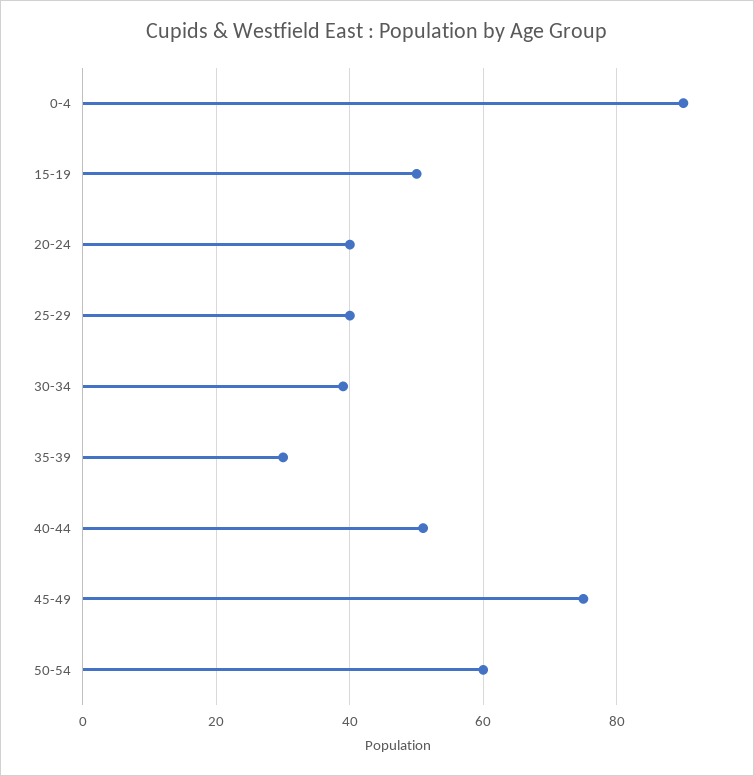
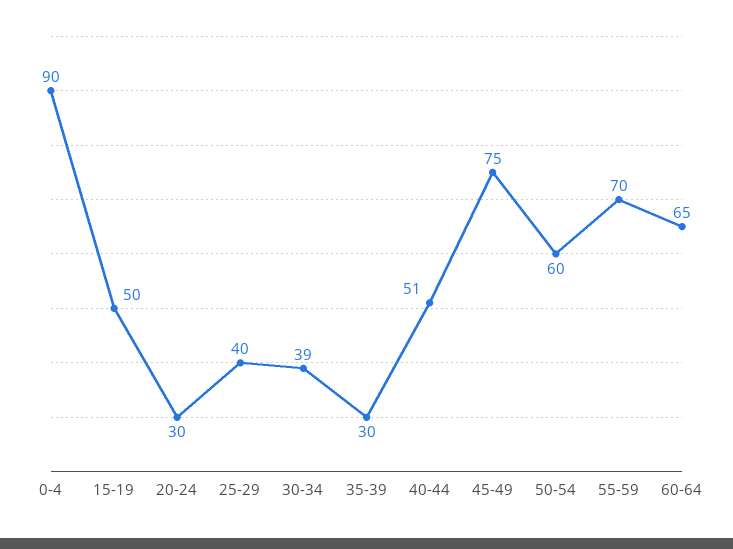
20-24: 40 -> 30
55-59: none -> 70
60-64: none -> 65

